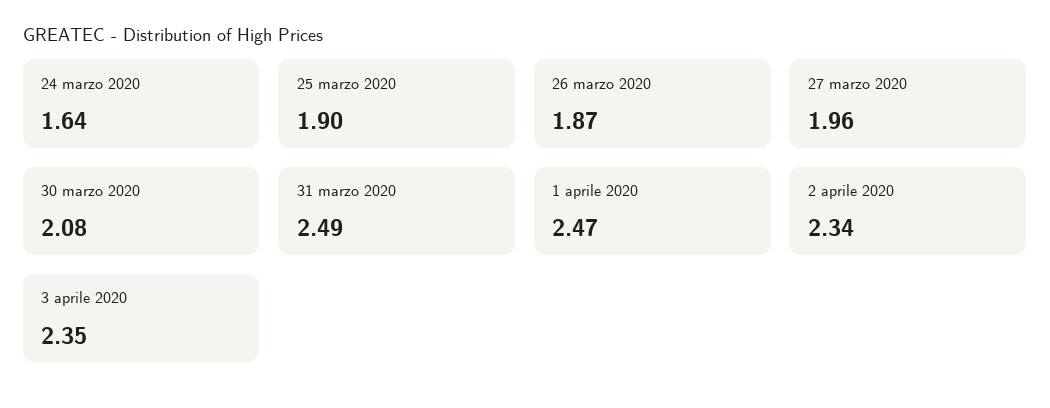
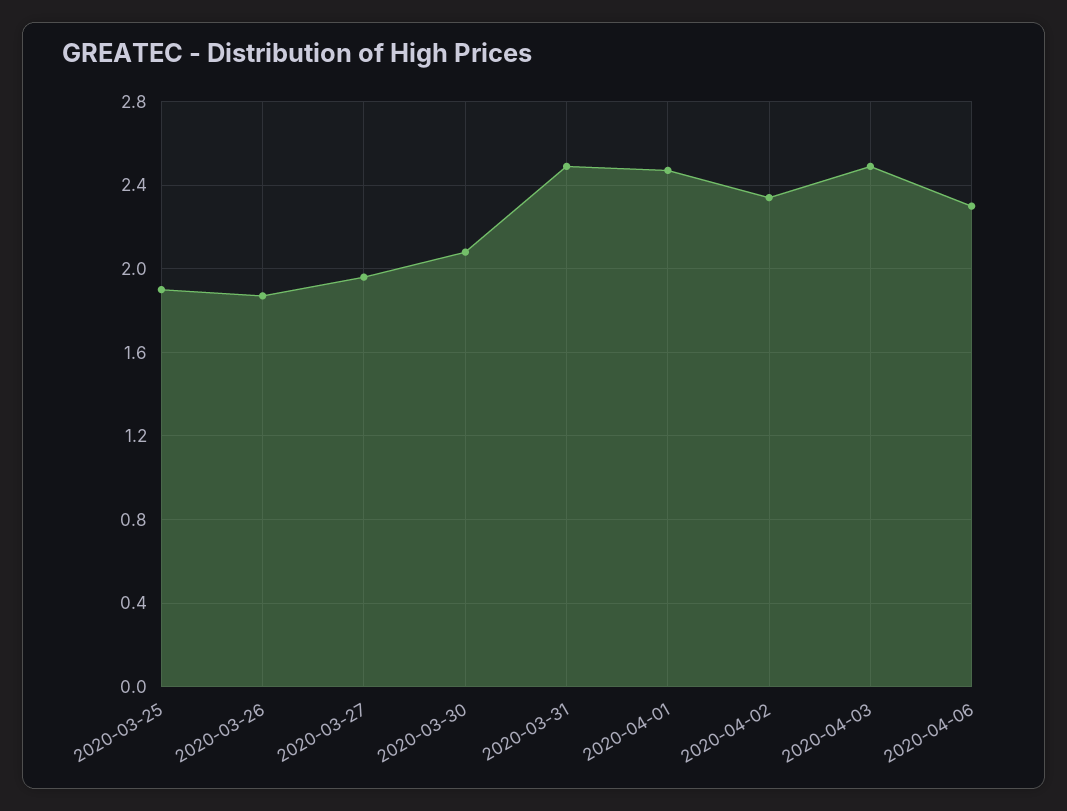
24 marzo 2020: 1.64 -> none
3 aprile 2020: 2.35 -> 2.5
2020-04-06: none -> 2.3

